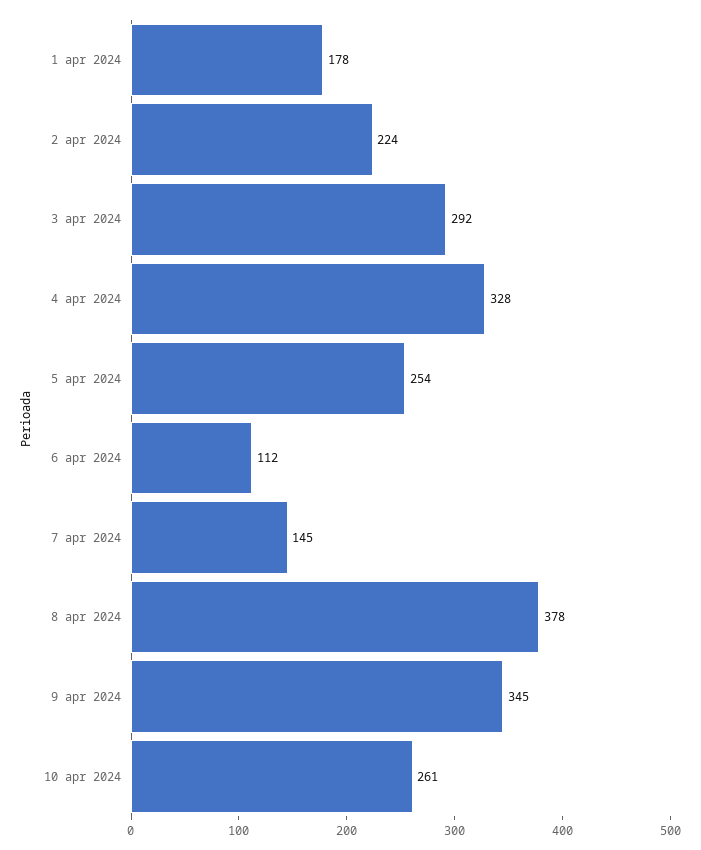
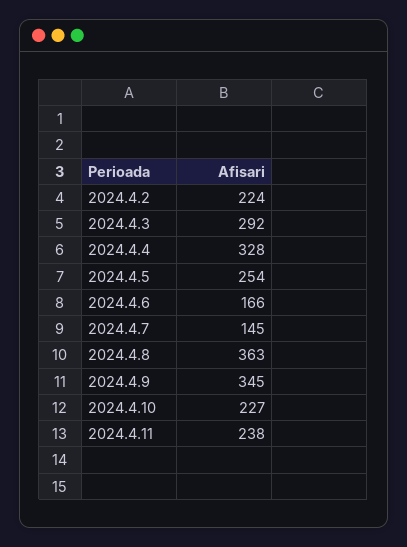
1 apr 2024: 178 -> none
6 apr 2024: 112 -> 166
8 apr 2024: 378 -> 363
10 apr 2024: 261 -> 227
2024.4.11: none -> 238

